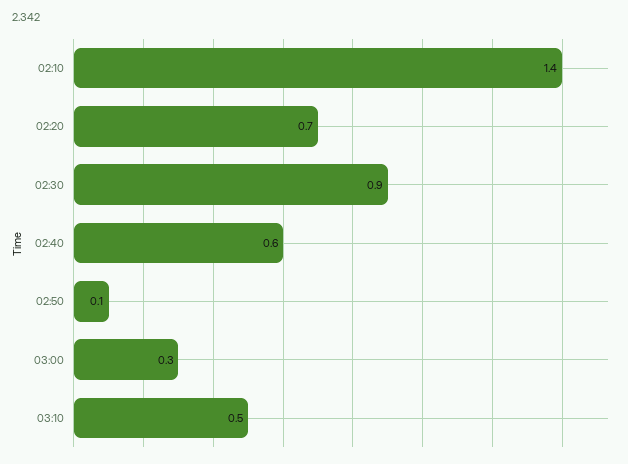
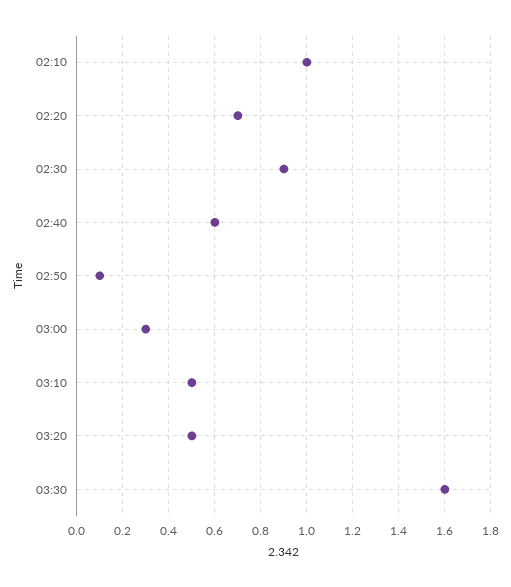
02:10: 1.4 -> 1
03:20: none -> 0.5
03:30: none -> 1.6

